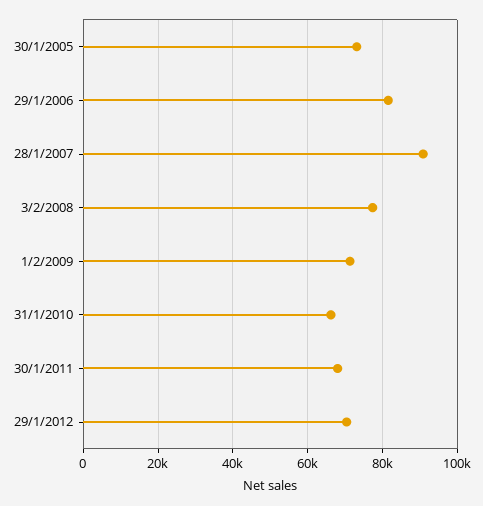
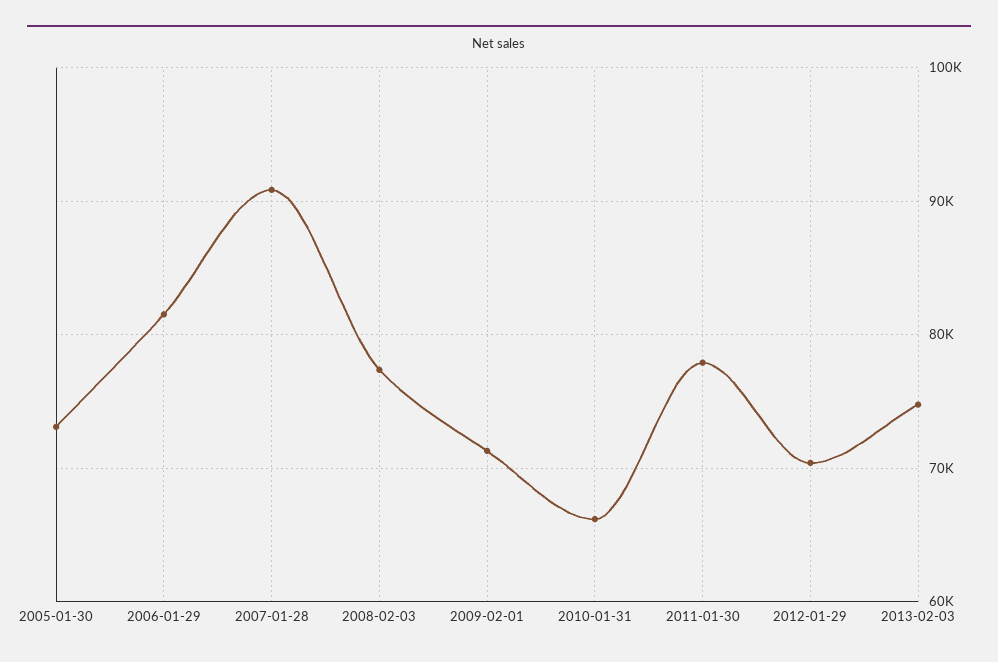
30/1/2011: 68000 -> 78000
2013-02-03: none -> 75000

